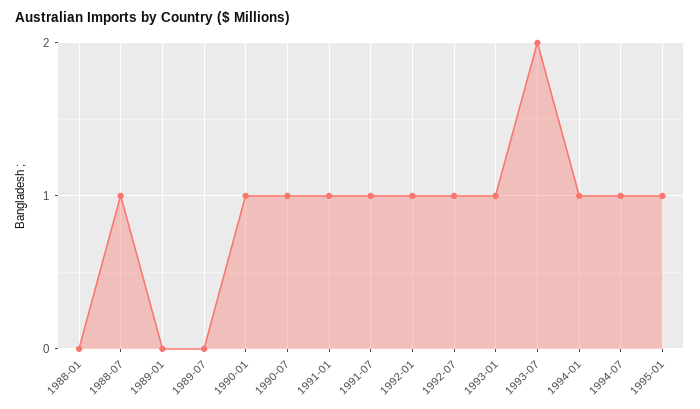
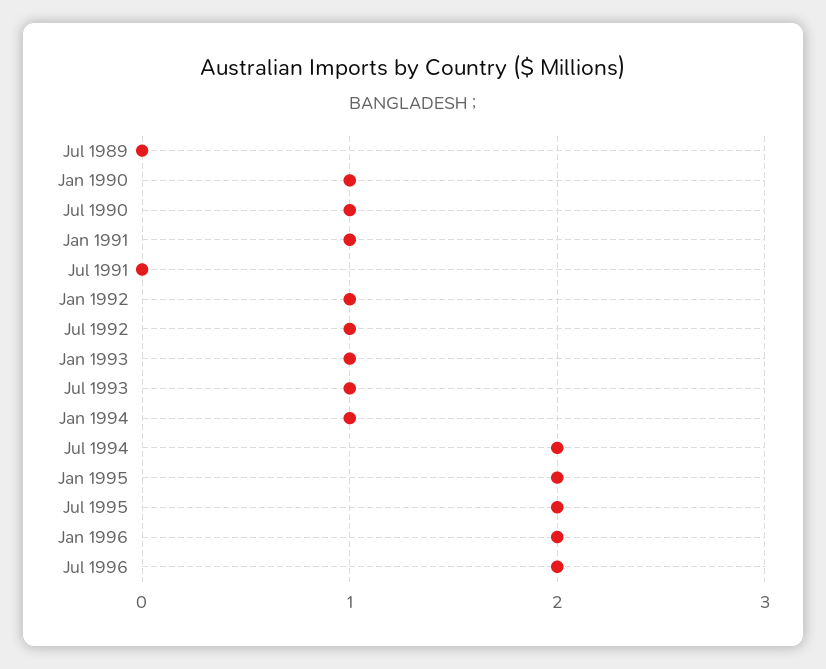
1988-01: 0 -> none
1988-07: 1 -> none
1989-01: 0 -> none
1991-07: 1 -> 0
1993-07: 2 -> 1
1994-07: 1 -> 2
1995-01: 1 -> 2
Jul 1995: none -> 2
Jan 1996: none -> 2
Jul 1996: none -> 2

